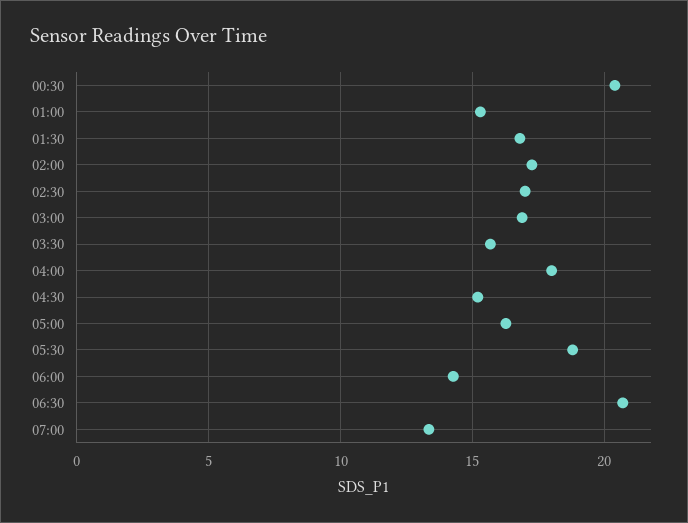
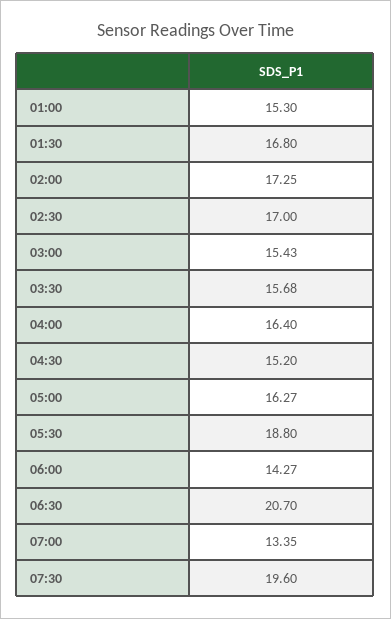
00:30: 20.5 -> none
03:00: 17 -> 15.43
04:00: 18 -> 16.4
07:30: none -> 19.6

